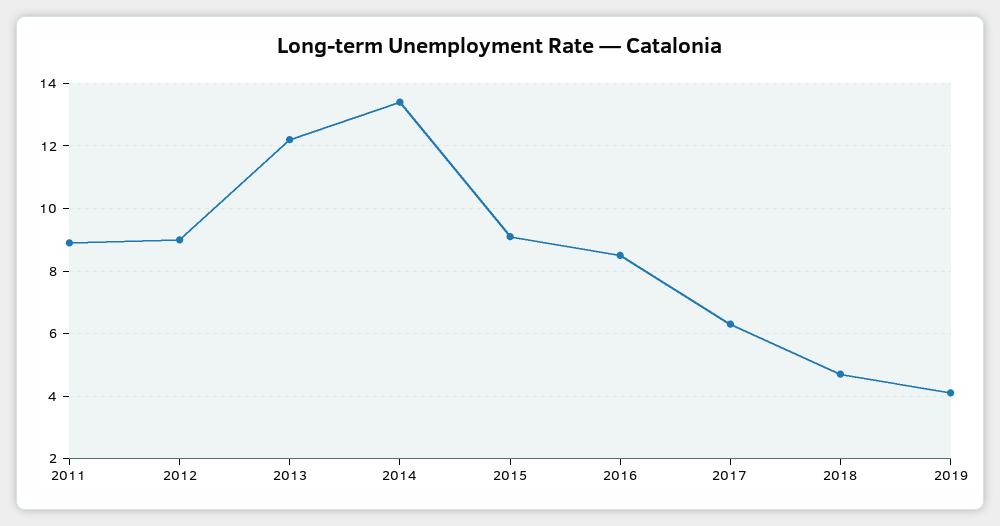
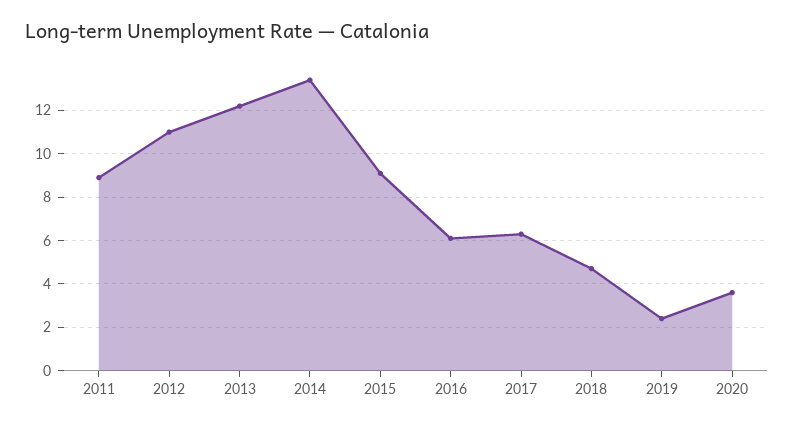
2012: 9 -> 11
2016: 8.5 -> 6
2019: 4 -> 2.5
2020: none -> 3.5

